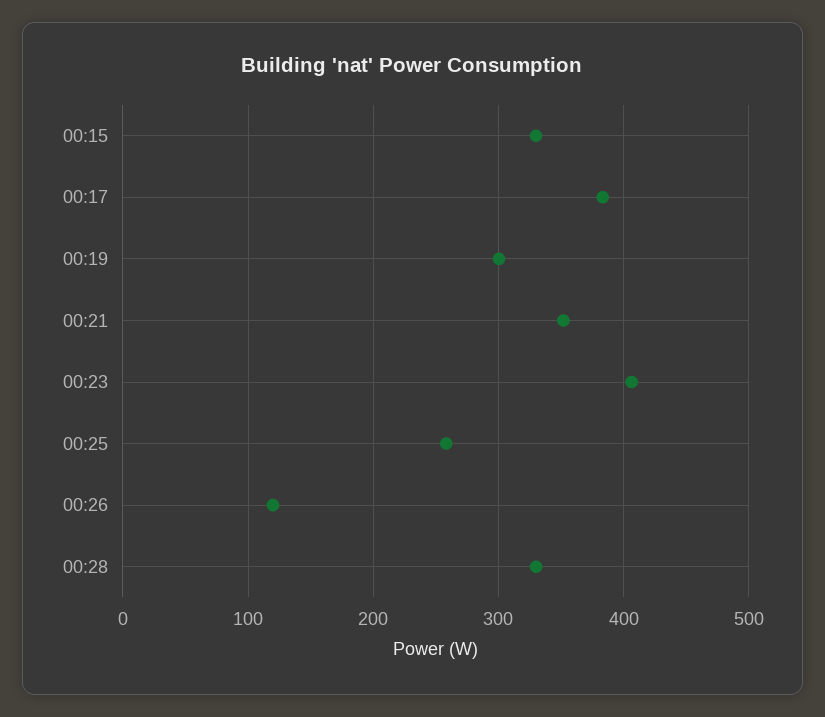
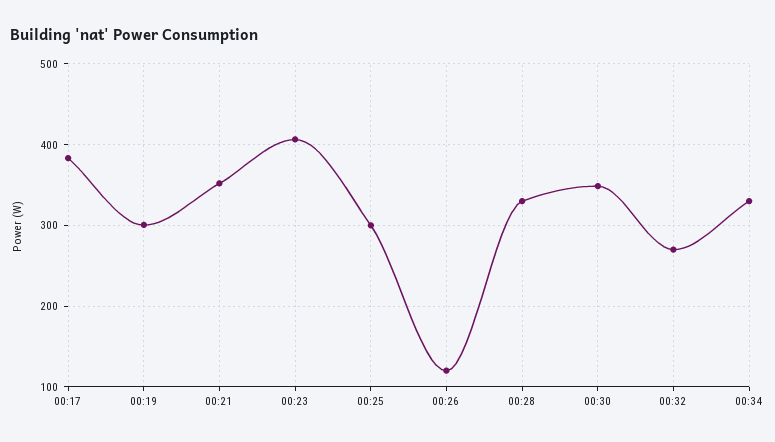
00:15: 330 -> none
00:25: 260 -> 300
00:30: none -> 350
00:32: none -> 270
00:34: none -> 330

